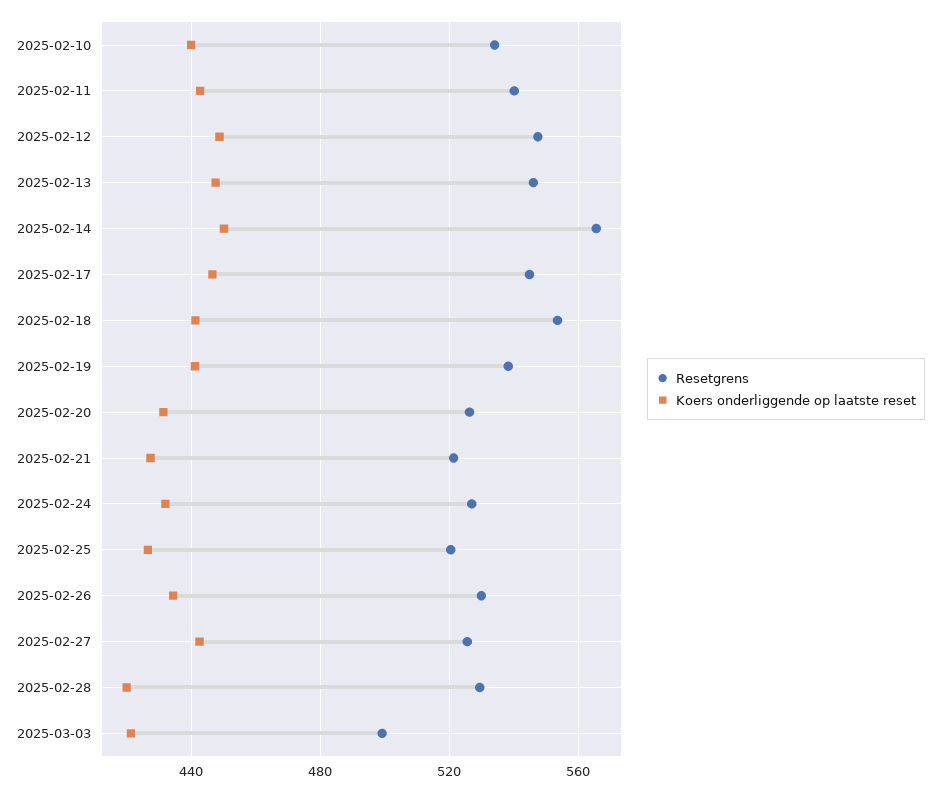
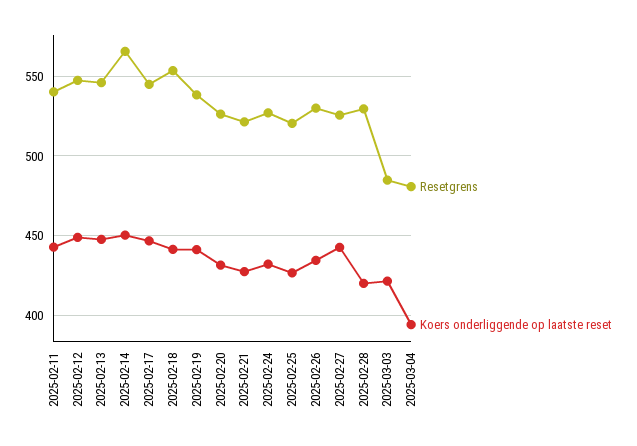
Resetgrens, 2025-02-10: 535 -> none
Koers onderliggende op laatste reset, 2025-02-10: 440 -> none
Resetgrens, 2025-03-03: 500 -> 485
Resetgrens, 2025-03-04: none -> 480
Koers onderliggende op laatste reset, 2025-03-04: none -> 395

